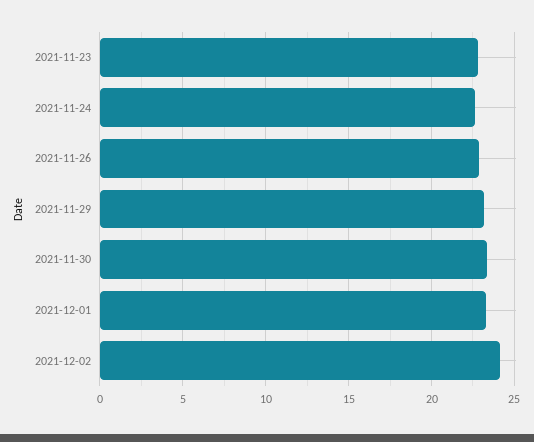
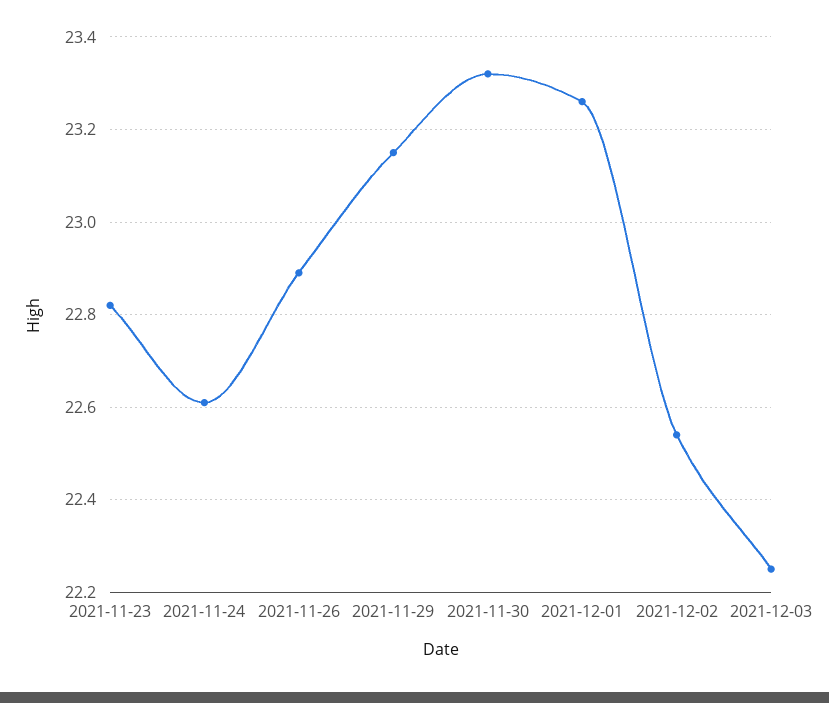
2021-12-02: 24 -> 22.55
2021-12-03: none -> 22.25

